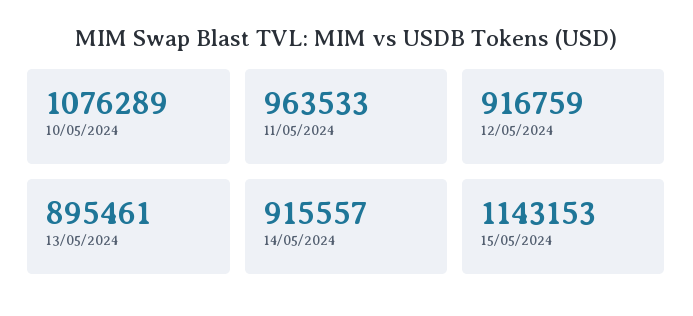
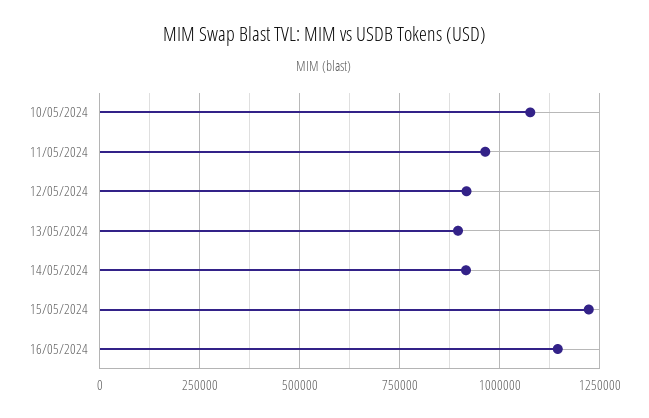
15/05/2024: 1143153 -> 1225000
16/05/2024: none -> 1150000

